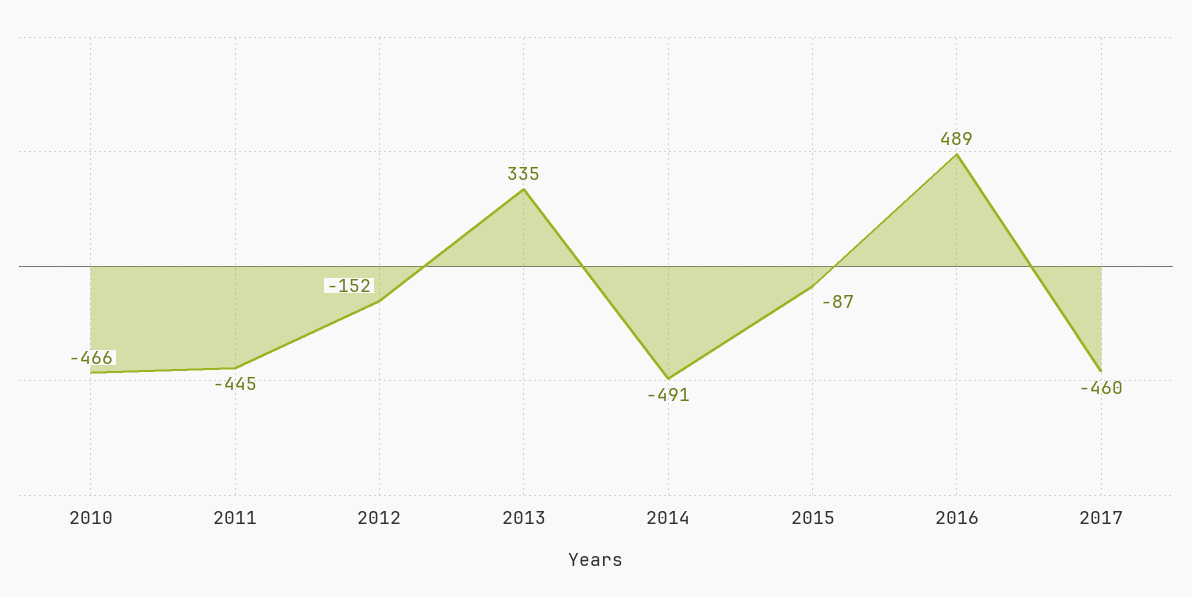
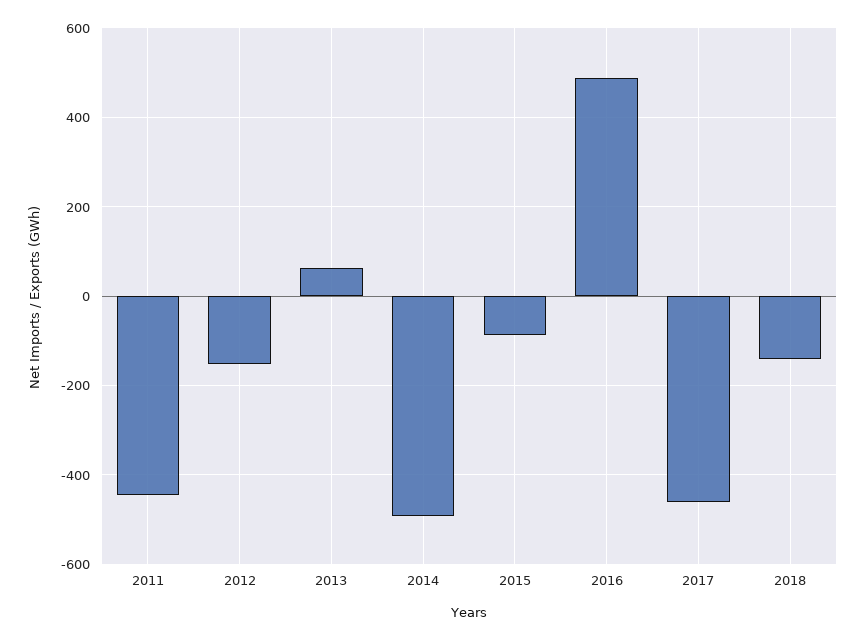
2010: -466 -> none
2013: 335 -> 60
2018: none -> -140

